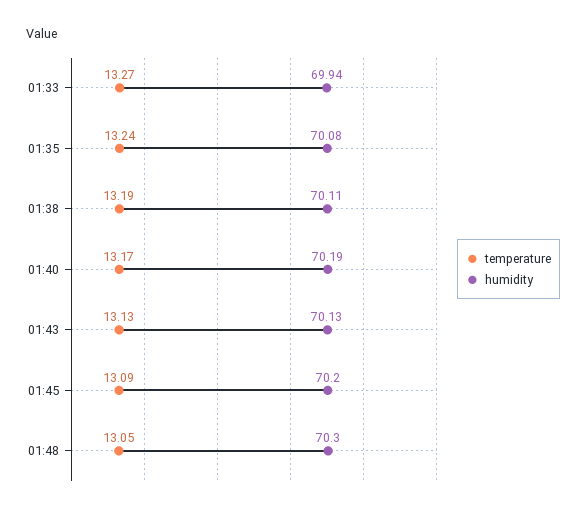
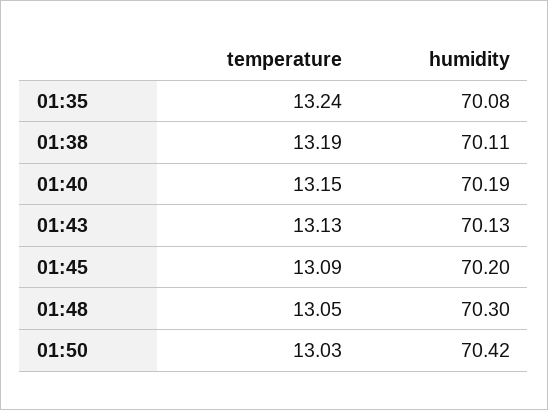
temperature, 01:33: 13.27 -> none
humidity, 01:33: 69.94 -> none
temperature, 01:40: 13.17 -> 13.15
temperature, 01:50: none -> 13.03
humidity, 01:50: none -> 70.42

